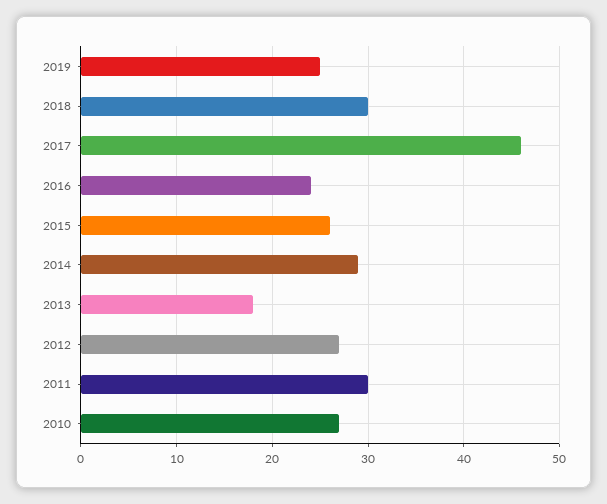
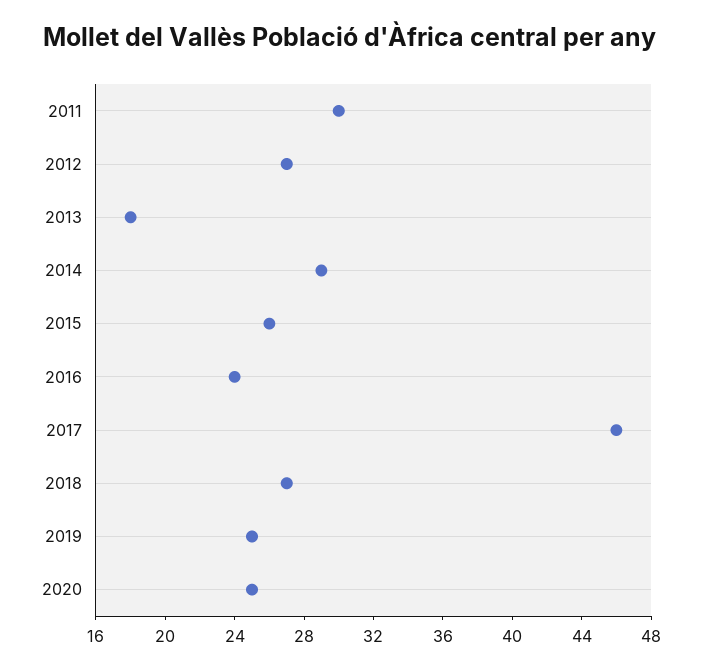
2018: 30 -> 27
2010: 27 -> none
2020: none -> 25

